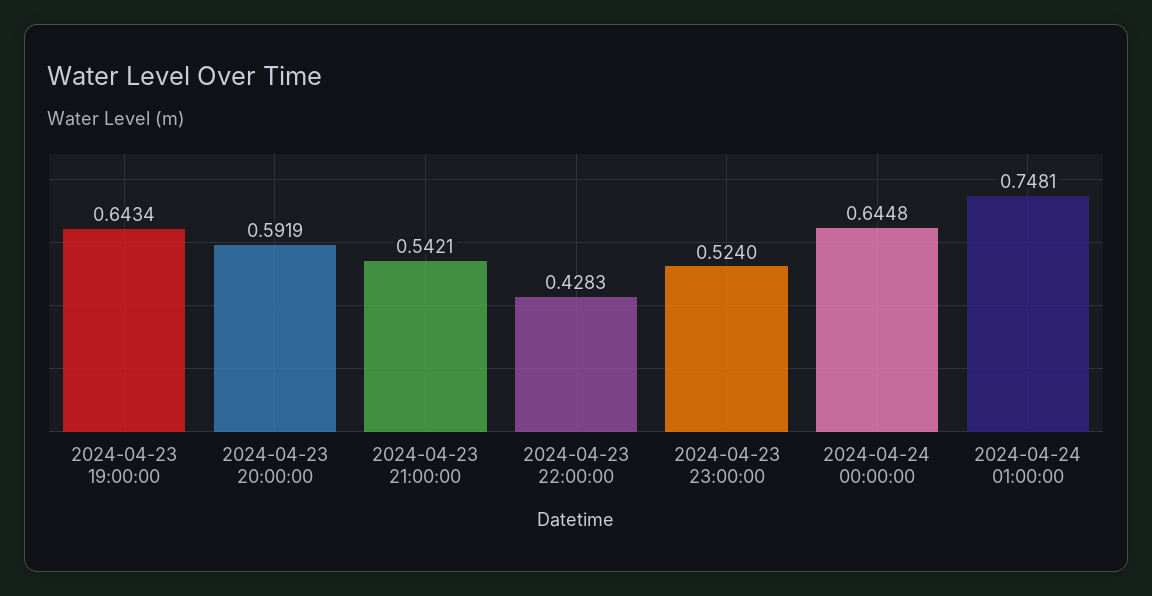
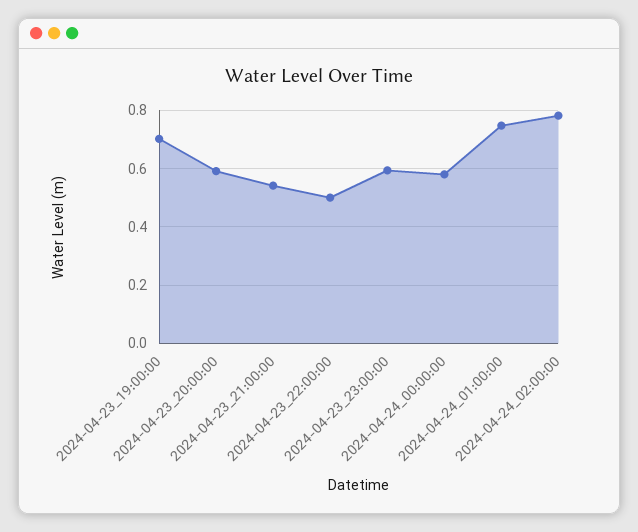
2024-04-23 19:00:00: 0.6434 -> 0.7
2024-04-23 22:00:00: 0.4283 -> 0.5
2024-04-23 23:00:00: 0.524 -> 0.6
2024-04-24 00:00:00: 0.6448 -> 0.575
2024-04-24_02:00:00: none -> 0.775

